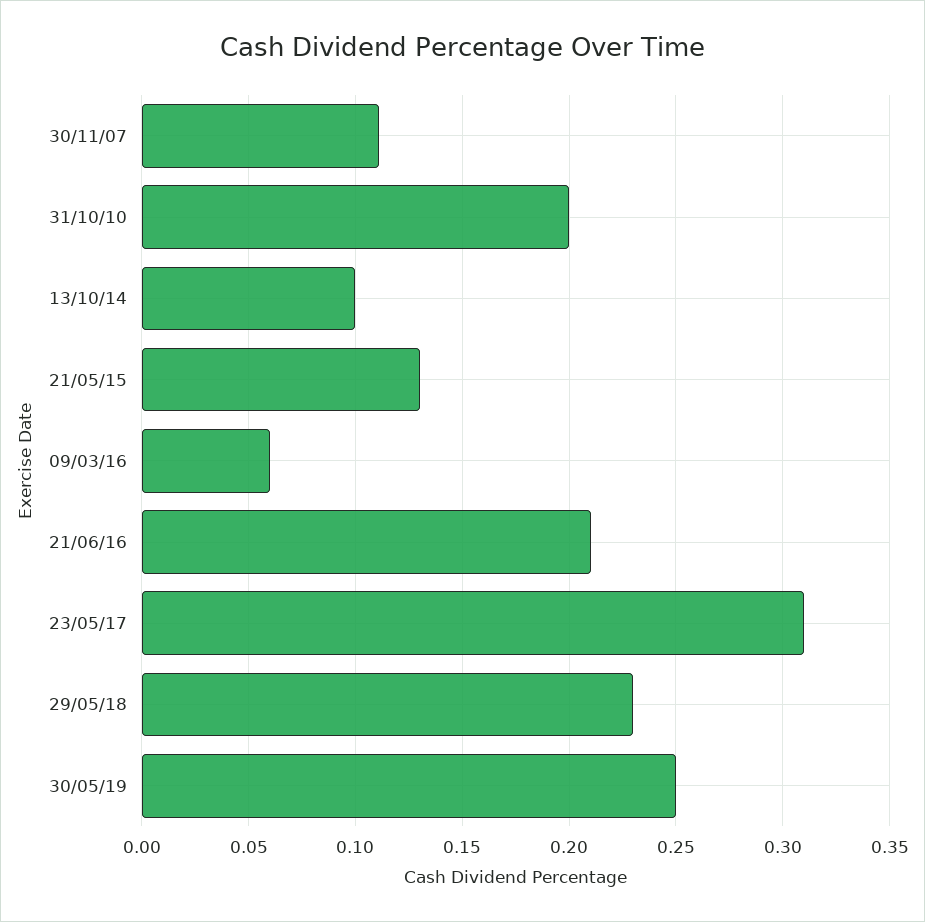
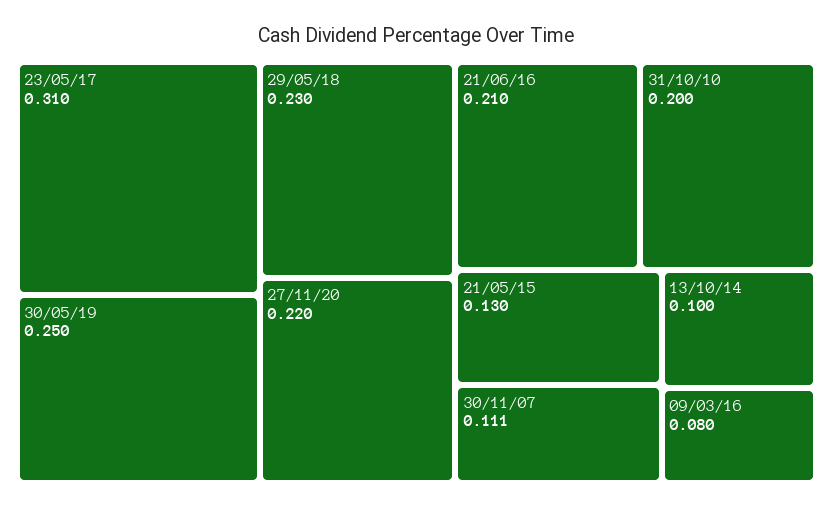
09/03/16: 0.06 -> 0.08
27/11/20: none -> 0.22

